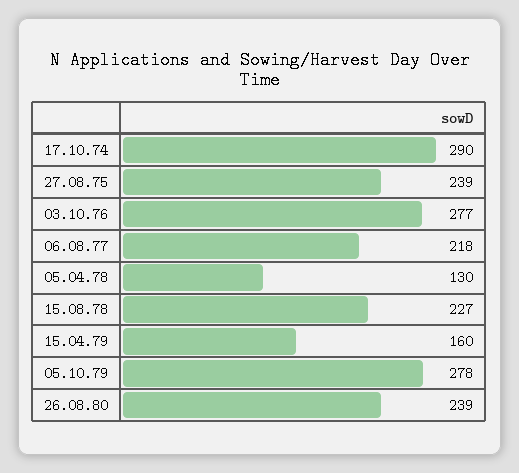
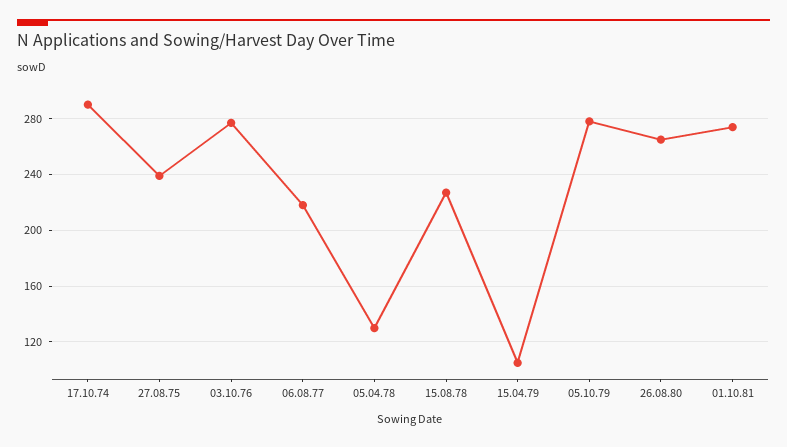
15.04.79: 160 -> 105
26.08.80: 239 -> 265
01.10.81: none -> 275

